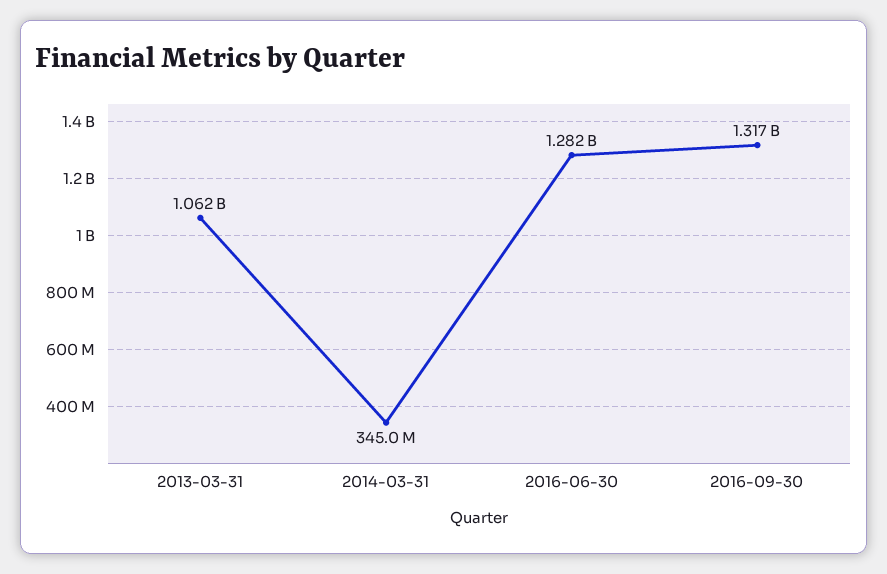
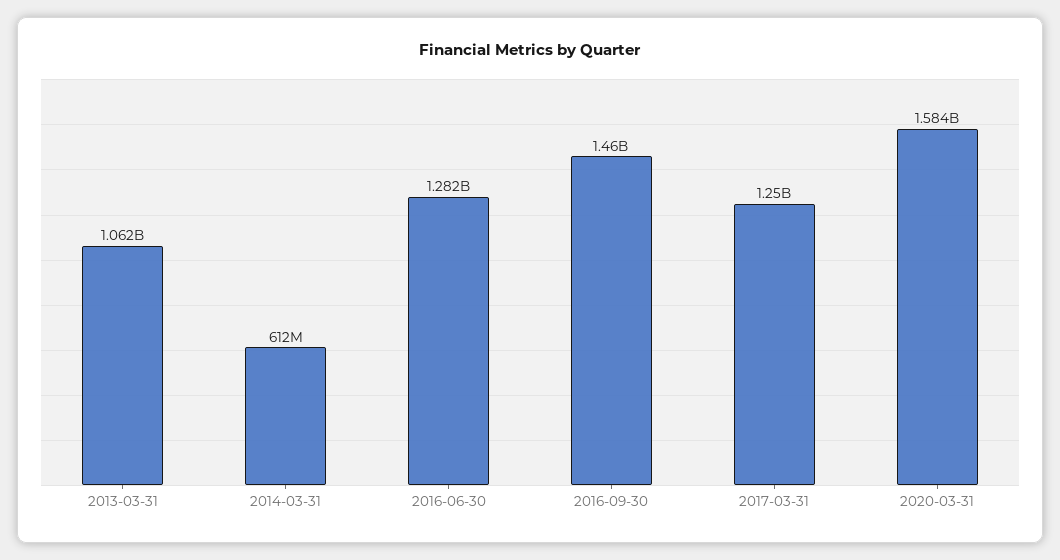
2014-03-31: 345000000 -> 612000000
2016-09-30: 1317000000 -> 1460000000
2017-03-31: none -> 1250000000
2020-03-31: none -> 1584000000

